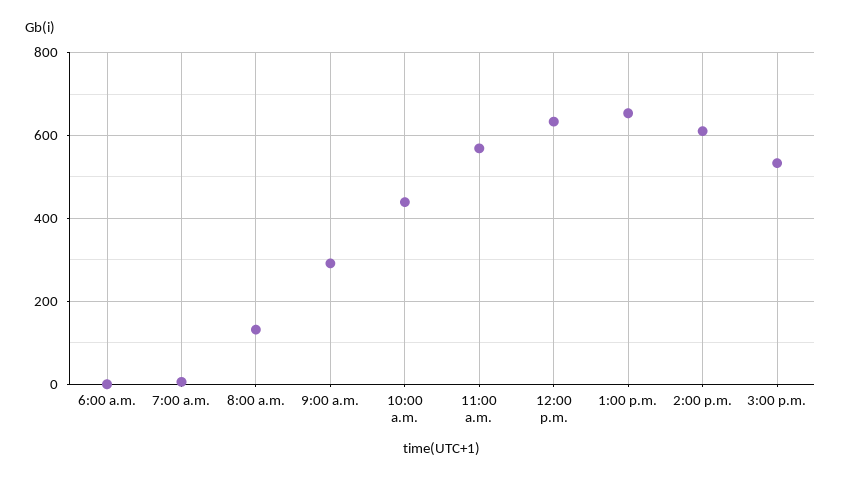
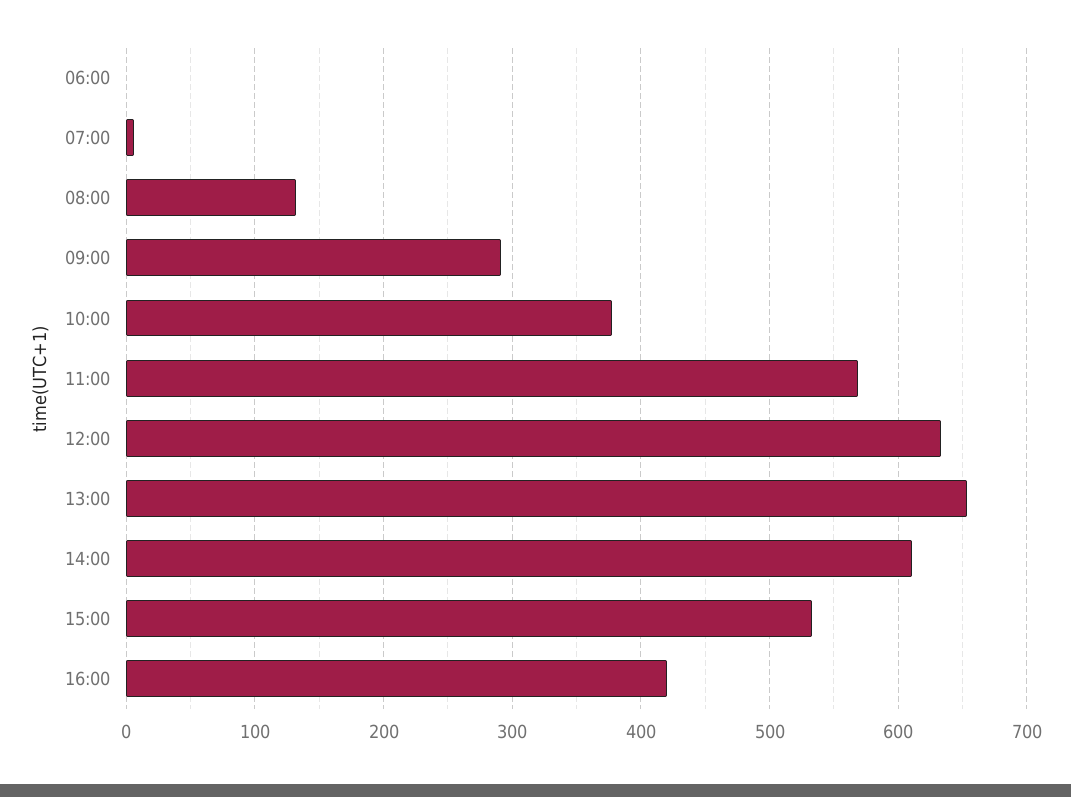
10:00 a.m.: 440 -> 380
16:00: none -> 420

